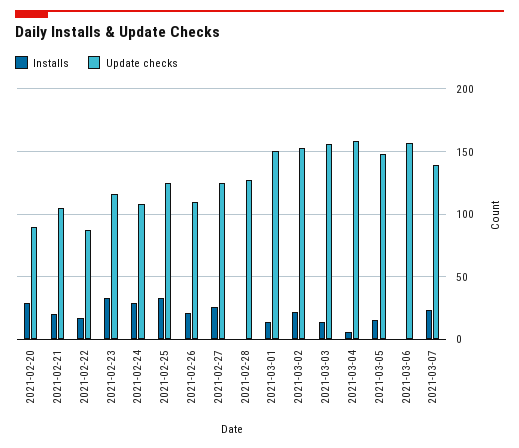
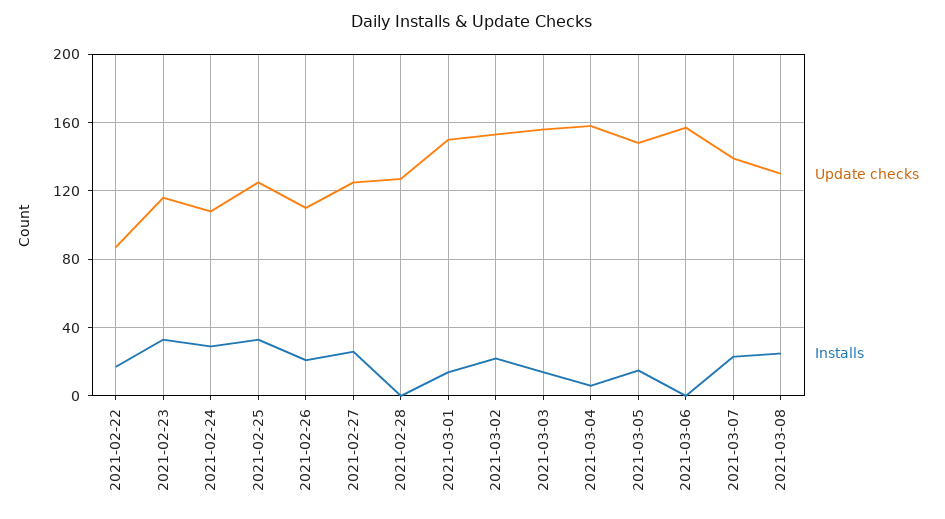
Installs, 2021-02-20: 30 -> none
Update checks, 2021-02-20: 90 -> none
Installs, 2021-02-21: 20 -> none
Update checks, 2021-02-21: 105 -> none
Update checks, 2021-03-08: none -> 130
Installs, 2021-03-08: none -> 25

